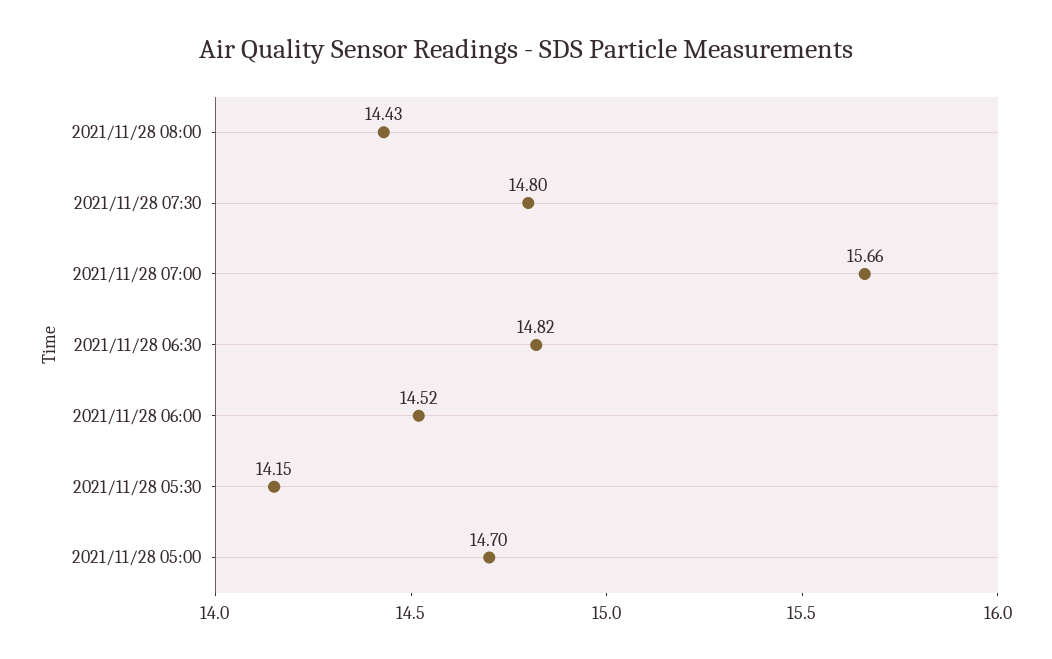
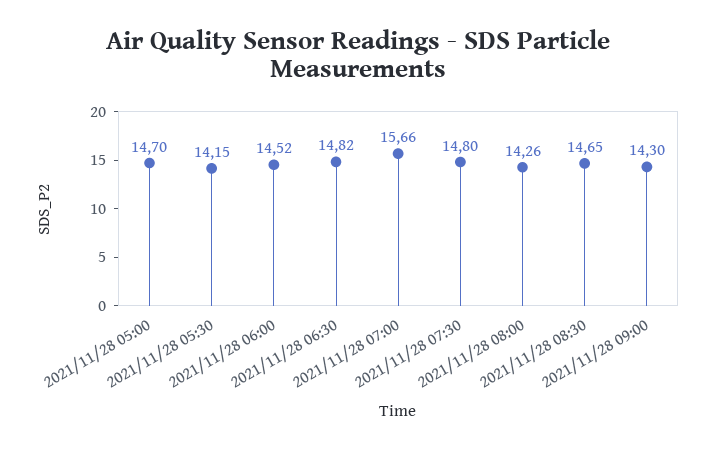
2021/11/28 08:00: 14.43 -> 14.26
2021/11/28 08:30: none -> 14.65
2021/11/28 09:00: none -> 14.3

